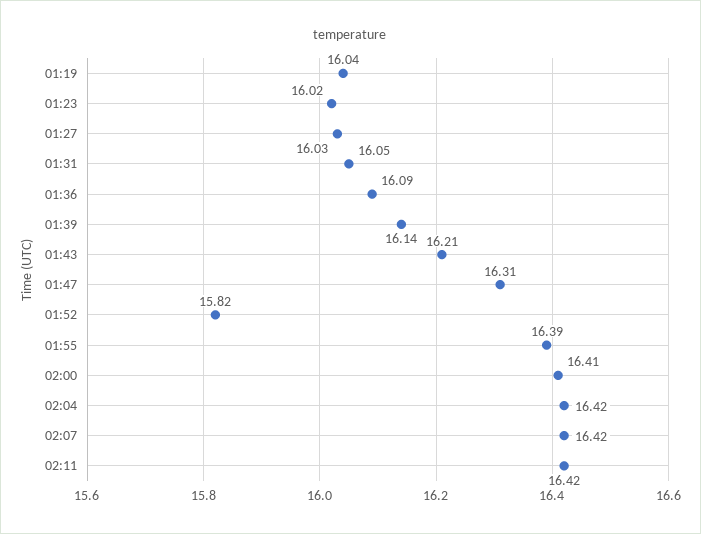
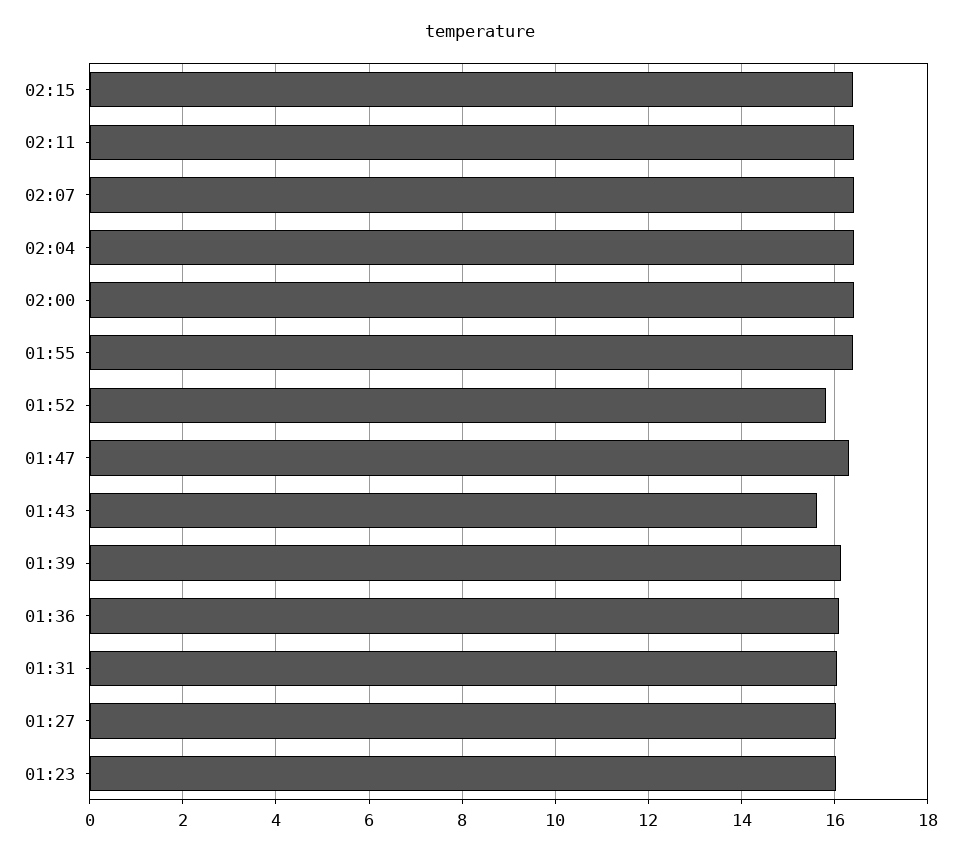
01:19: 16.04 -> none
01:43: 16.21 -> 15.6
02:15: none -> 16.4

